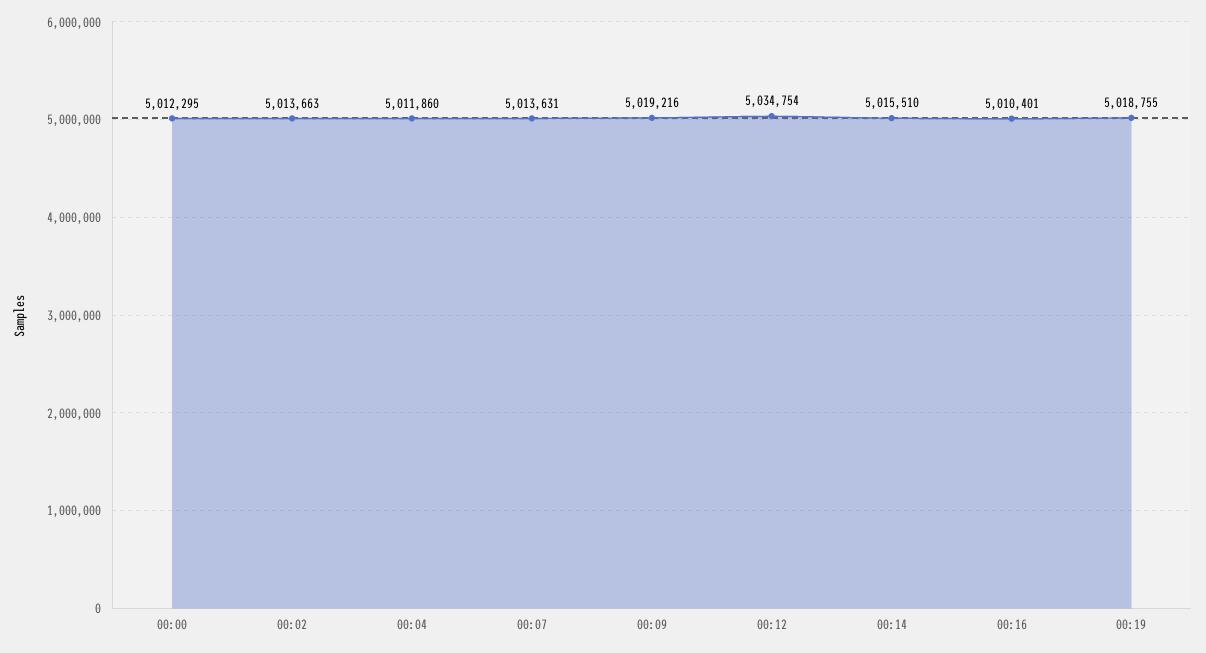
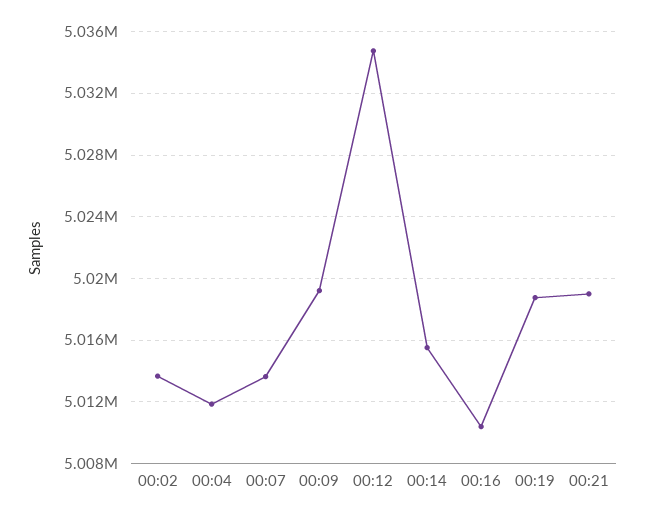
00:00: 5012295 -> none
00:21: none -> 5019000

